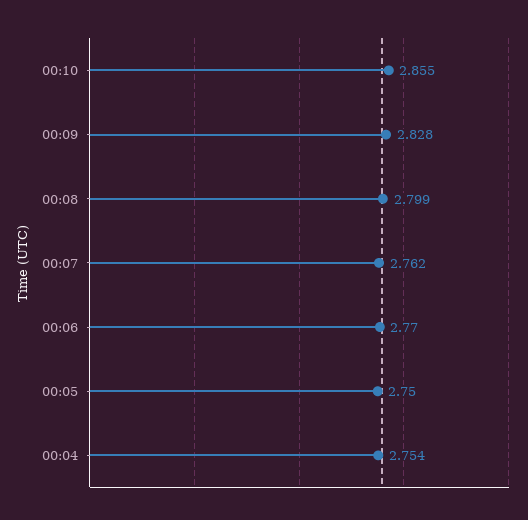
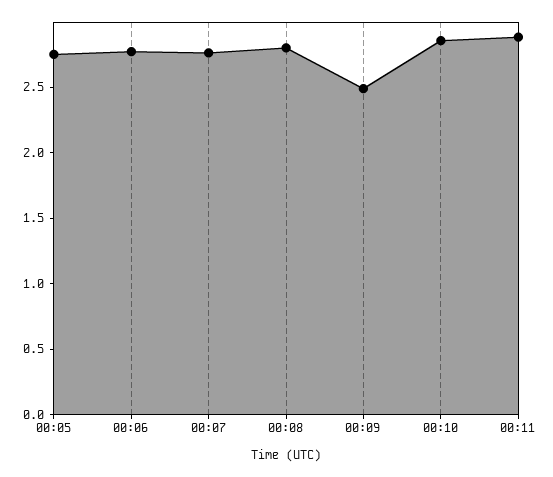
00:09: 2.828 -> 2.5
00:04: 2.754 -> none
00:11: none -> 2.9

